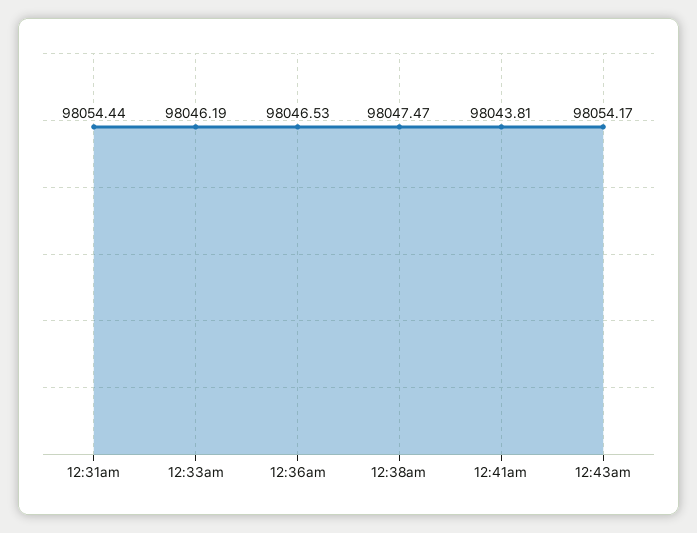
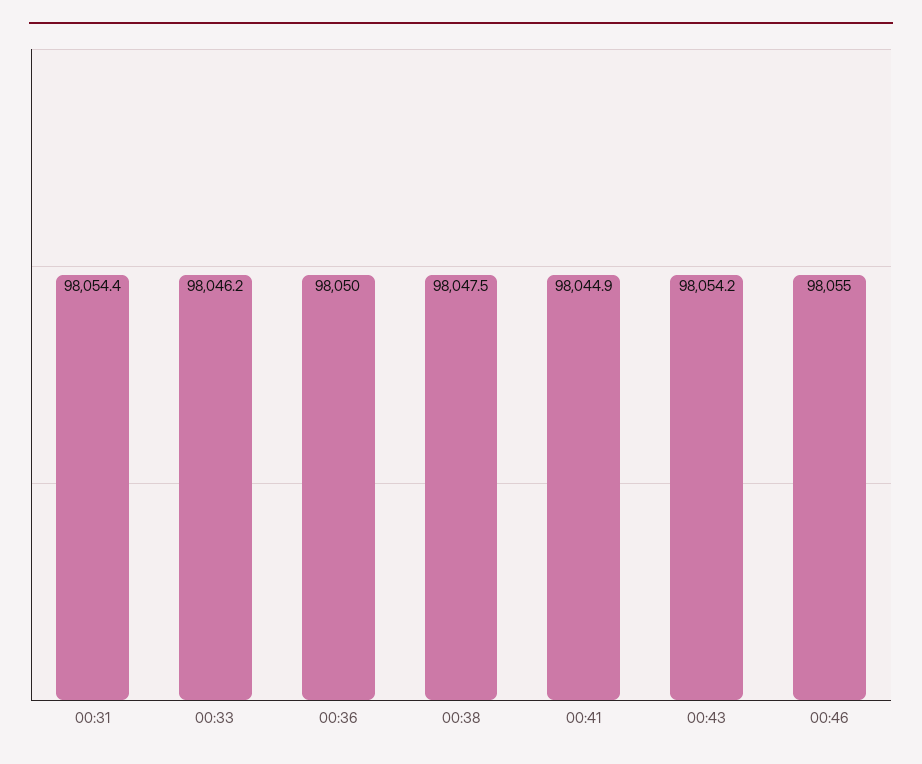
12:36am: 98046.53 -> 98050
12:41am: 98043.81 -> 98044.9
00:46: none -> 98055

